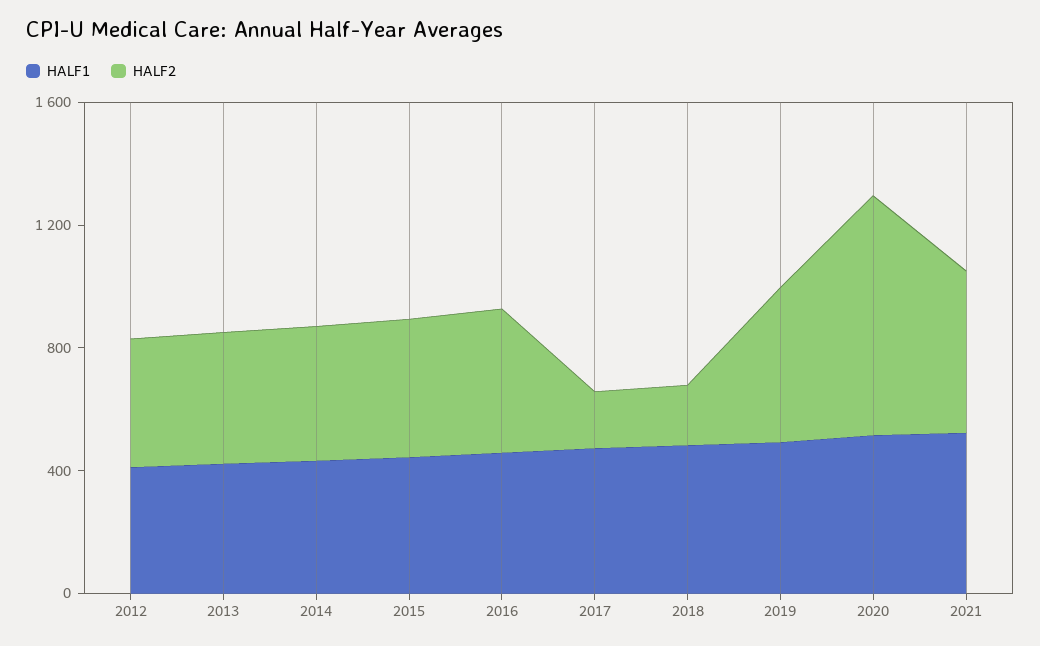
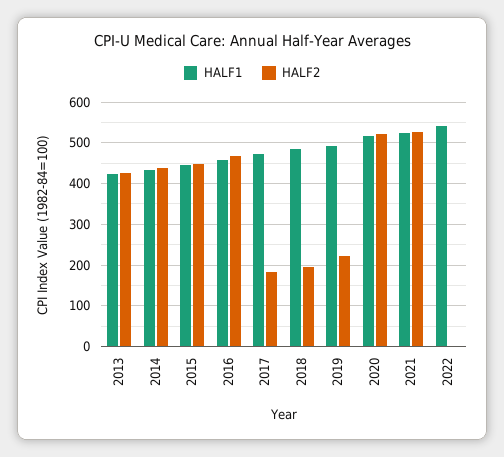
HALF1, 2012: 400 -> none
HALF2, 2012: 400 -> none
HALF2, 2019: 500 -> 220
HALF2, 2020: 800 -> 520
HALF1, 2022: none -> 540
HALF2, 2022: none -> 0

